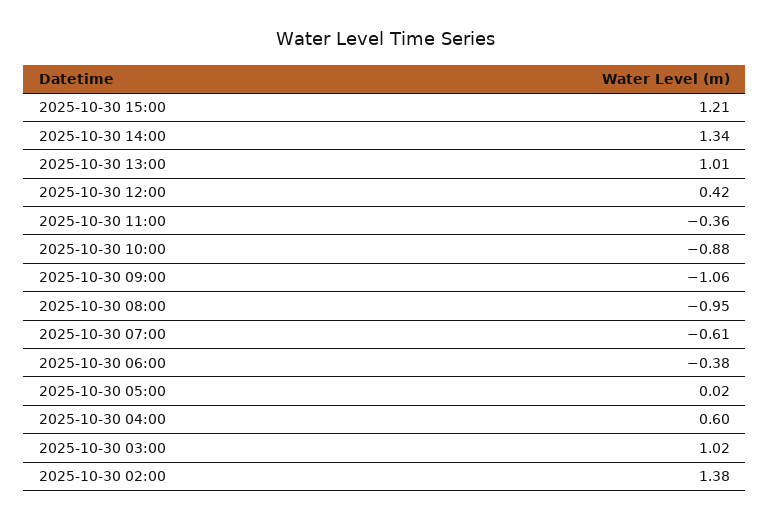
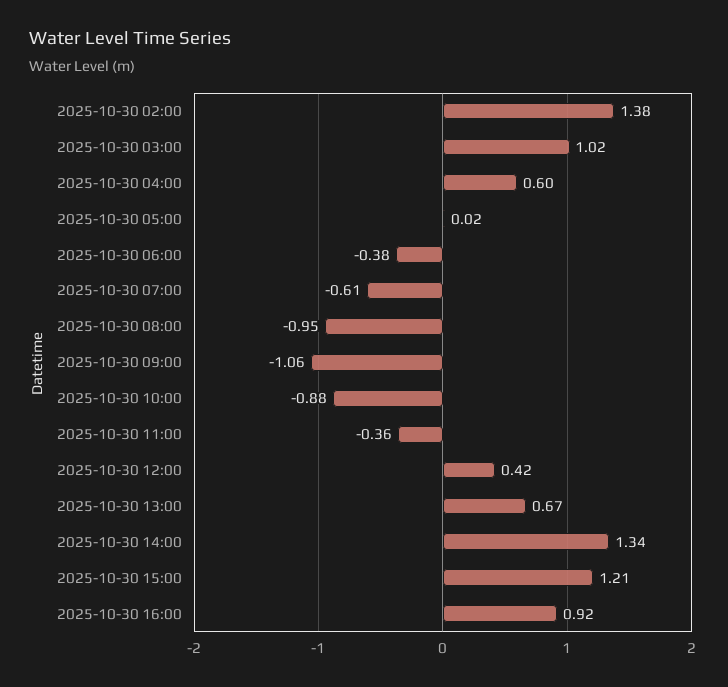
2025-10-30 13:00: 1.01 -> 0.67
2025-10-30 16:00: none -> 0.92

